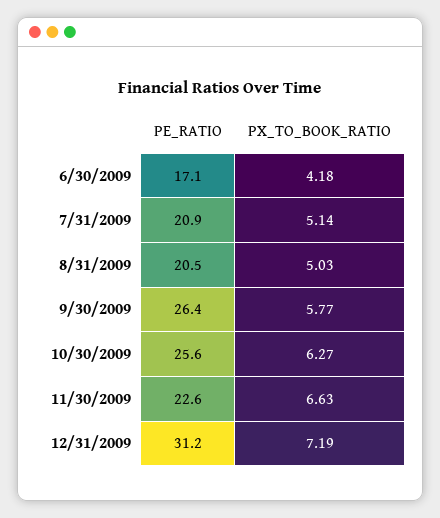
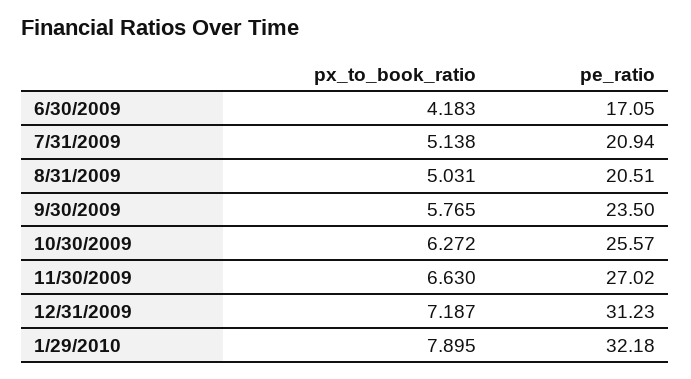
PE_RATIO, 9/30/2009: 26.4 -> 23.5
PE_RATIO, 11/30/2009: 22.6 -> 27.02
PX_TO_BOOK_RATIO, 1/29/2010: none -> 7.895
PE_RATIO, 1/29/2010: none -> 32.18

